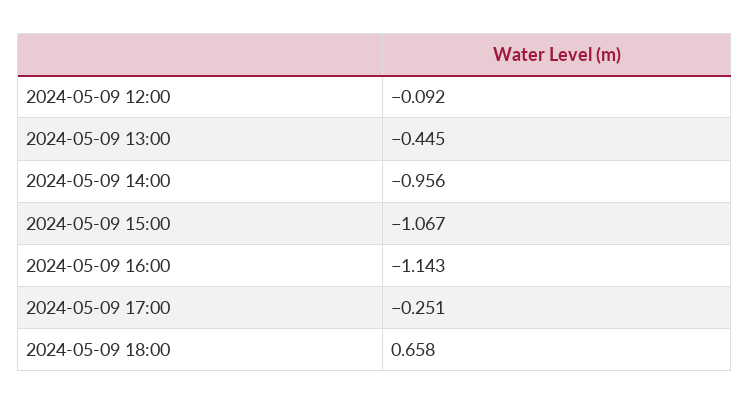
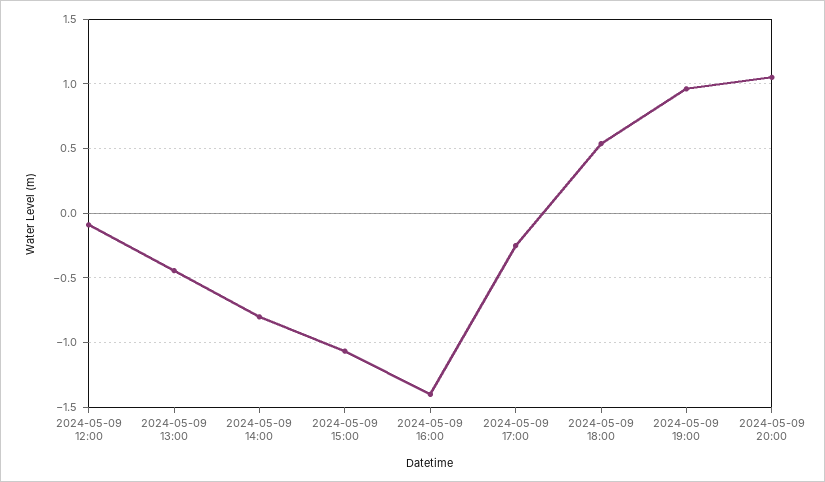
2024-05-09 14:00: -0.956 -> -0.8
2024-05-09 16:00: -1.143 -> -1.4
2024-05-09 18:00: 0.658 -> 0.55
2024-05-09 19:00: none -> 0.95
2024-05-09 20:00: none -> 1.05

